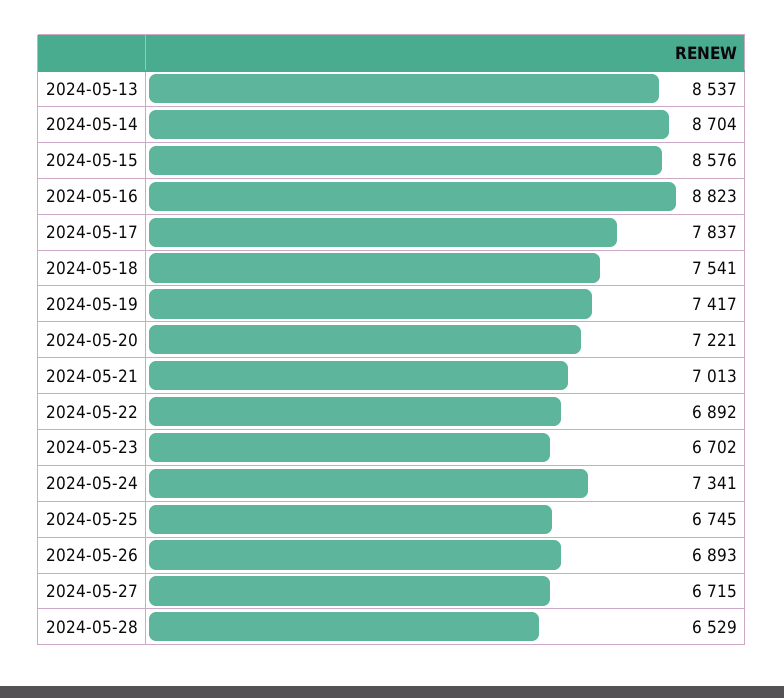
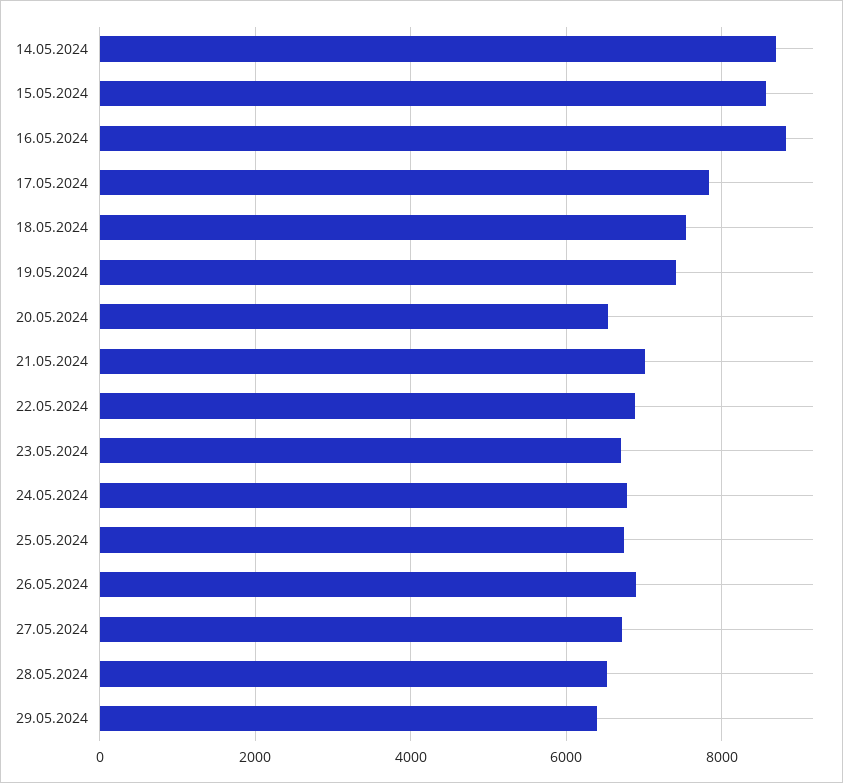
2024-05-13: 8537 -> none
2024-05-20: 7221 -> 6600
2024-05-24: 7341 -> 6800
29.05.2024: none -> 6400

